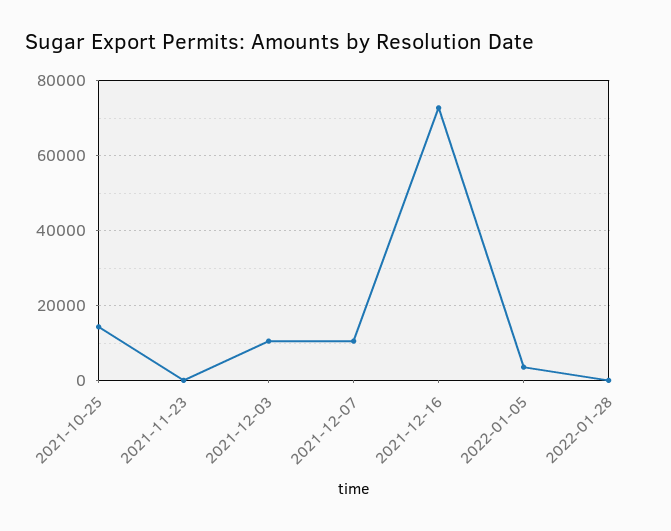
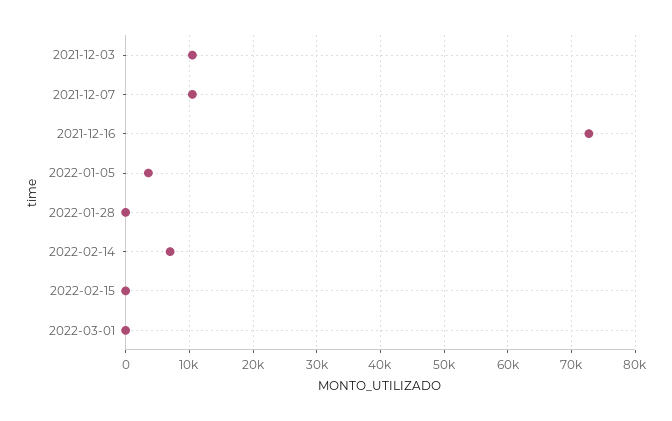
2021-10-25: 14000 -> none
2021-11-23: 0 -> none
2022-02-14: none -> 7000
2022-02-15: none -> 0
2022-03-01: none -> 0

